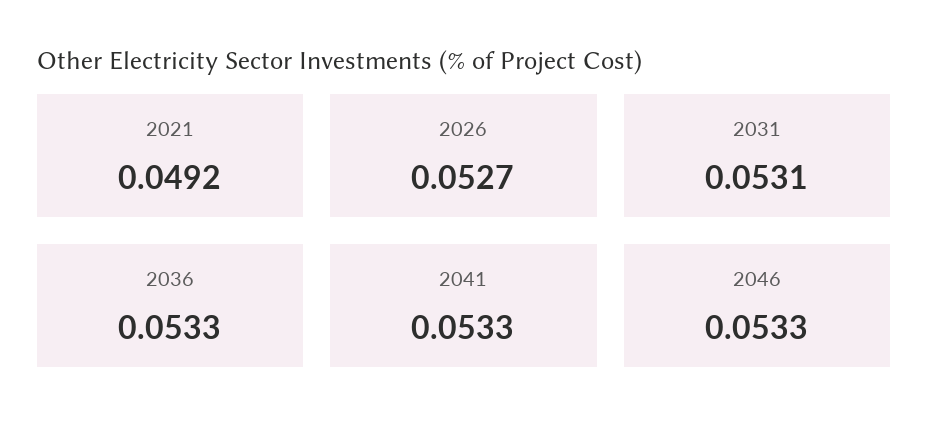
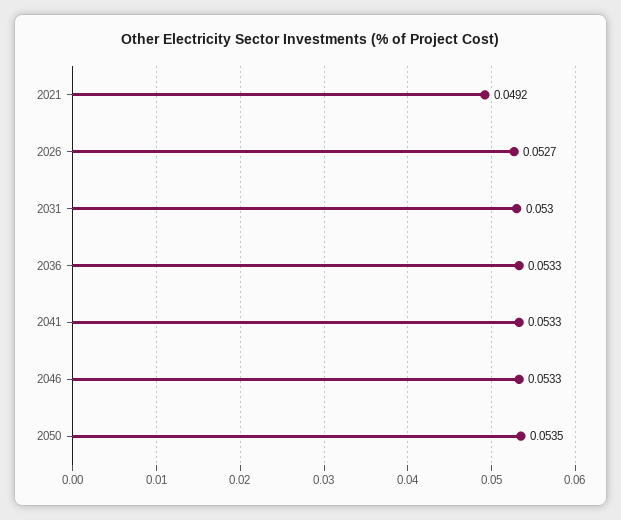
2031: 0.0531 -> 0.053
2050: none -> 0.0535

